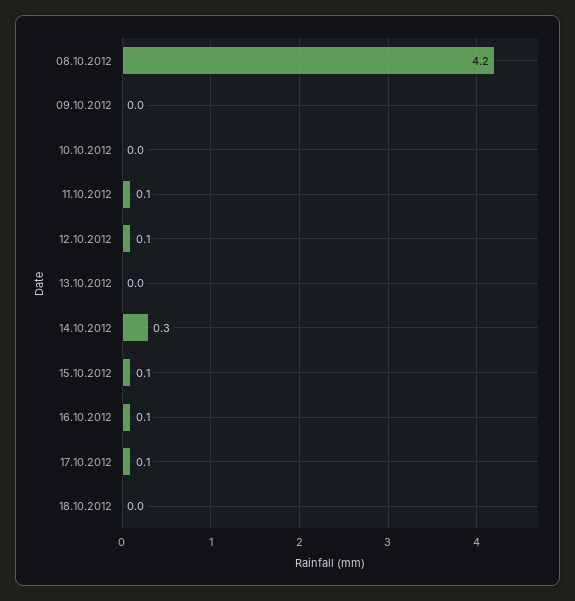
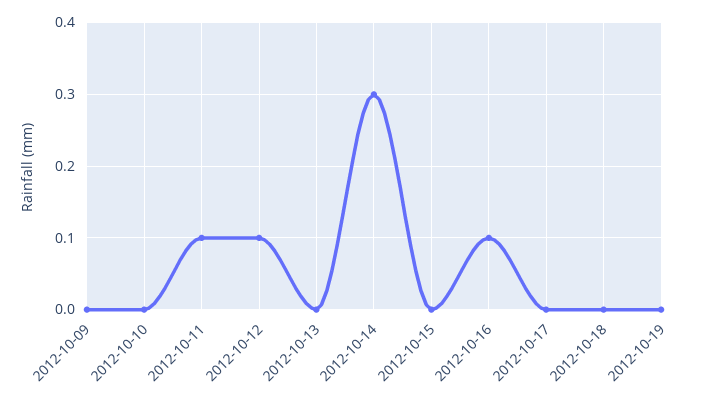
08.10.2012: 4.2 -> none
15.10.2012: 0.1 -> 0
17.10.2012: 0.1 -> 0
2012-10-19: none -> 0

